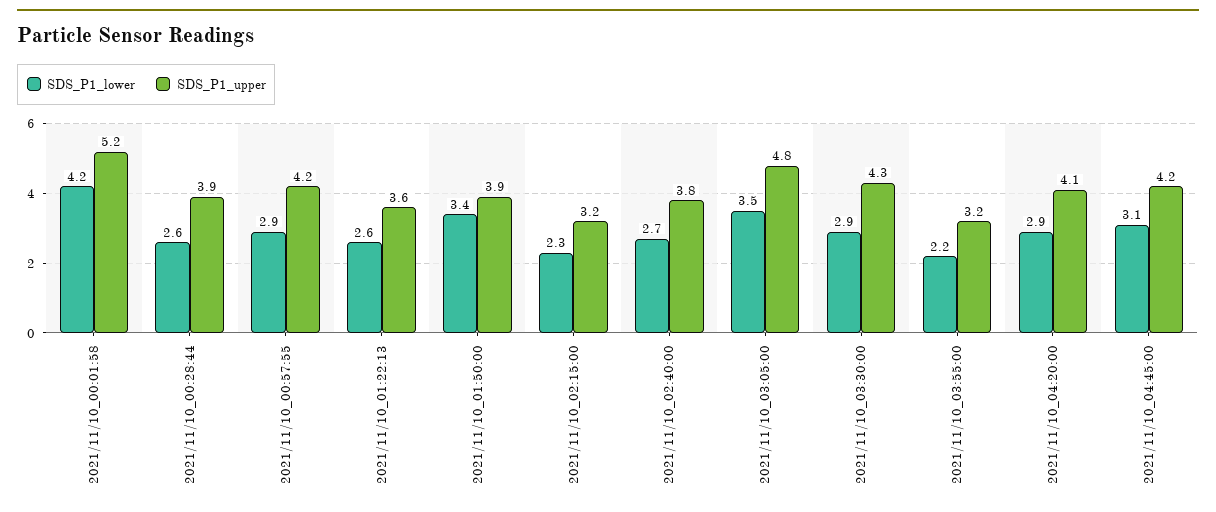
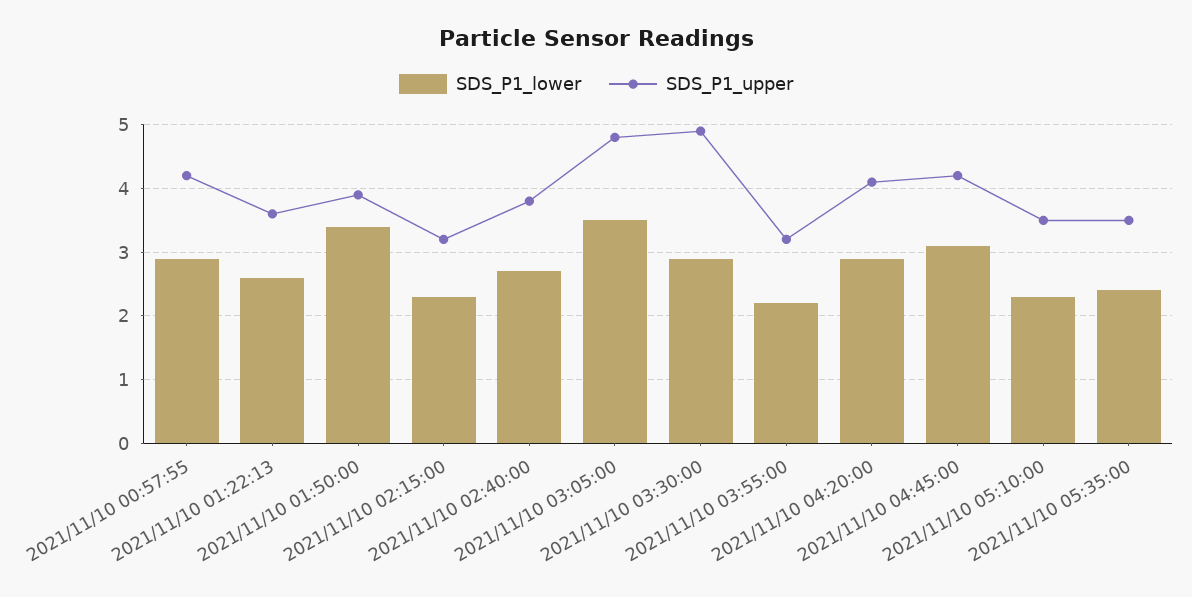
SDS_P1_lower, 2021/11/10_00:01:58: 4.2 -> none
SDS_P1_upper, 2021/11/10_00:01:58: 5.2 -> none
SDS_P1_lower, 2021/11/10_00:28:44: 2.6 -> none
SDS_P1_upper, 2021/11/10_00:28:44: 3.9 -> none
SDS_P1_upper, 2021/11/10_03:30:00: 4.3 -> 4.9
SDS_P1_lower, 2021/11/10 05:10:00: none -> 2.3
SDS_P1_upper, 2021/11/10 05:10:00: none -> 3.5
SDS_P1_lower, 2021/11/10 05:35:00: none -> 2.4
SDS_P1_upper, 2021/11/10 05:35:00: none -> 3.5

